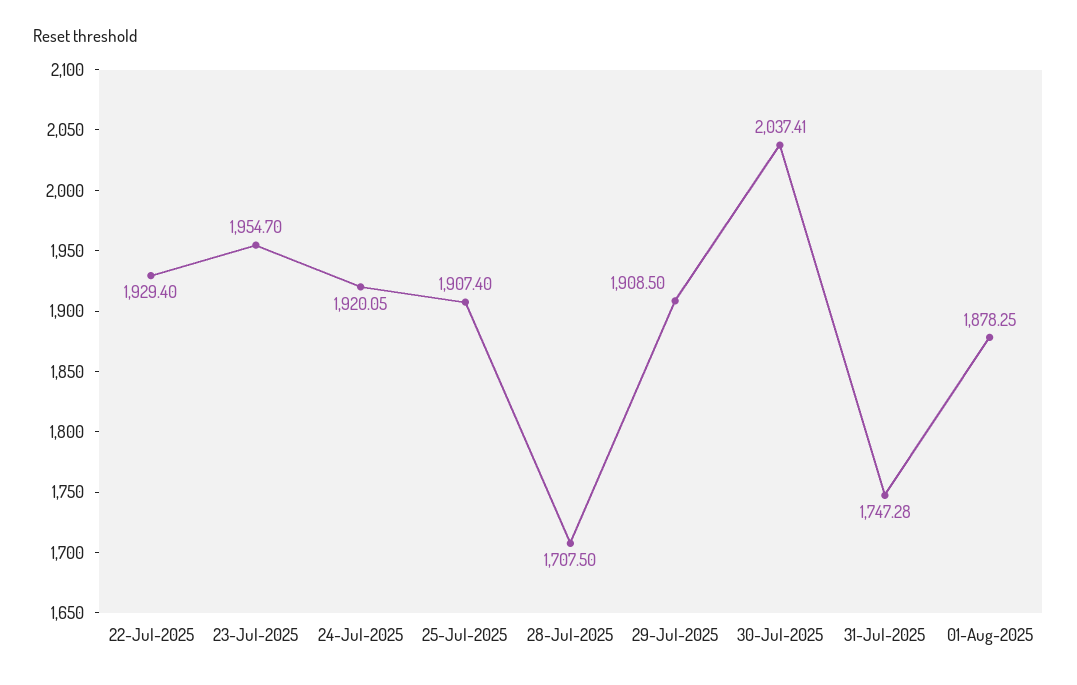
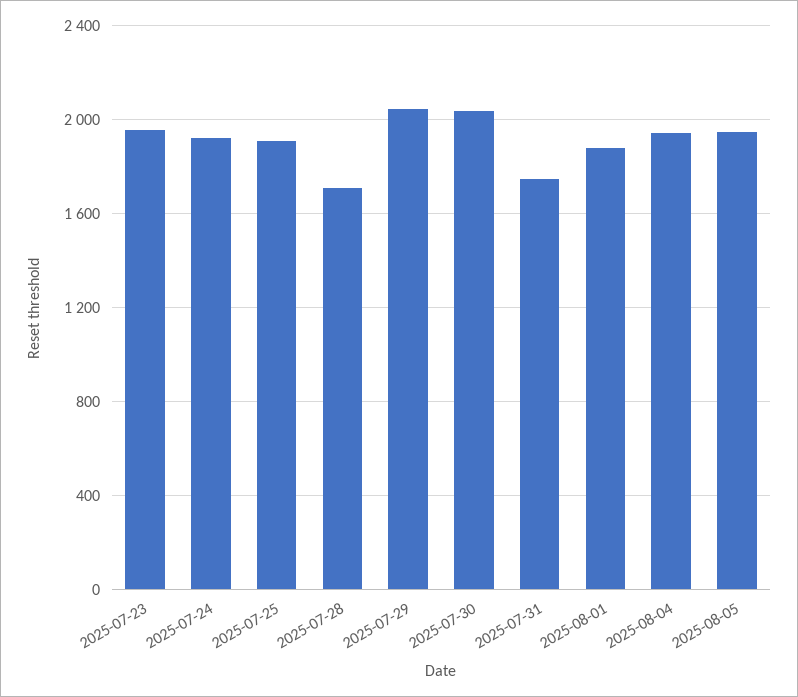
22-Jul-2025: 1929.4 -> none
29-Jul-2025: 1908.5 -> 2050
2025-08-04: none -> 1950
2025-08-05: none -> 1950

